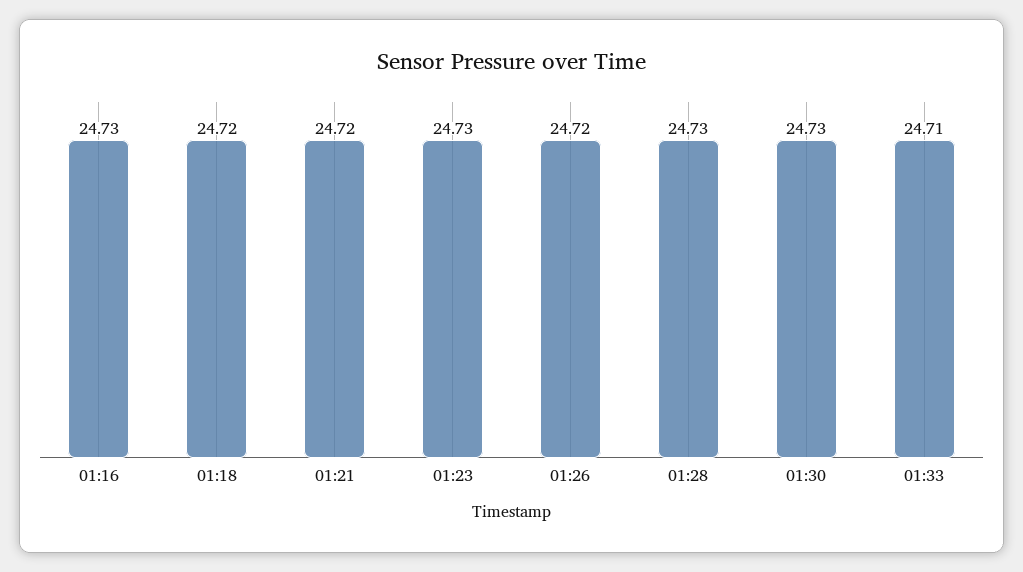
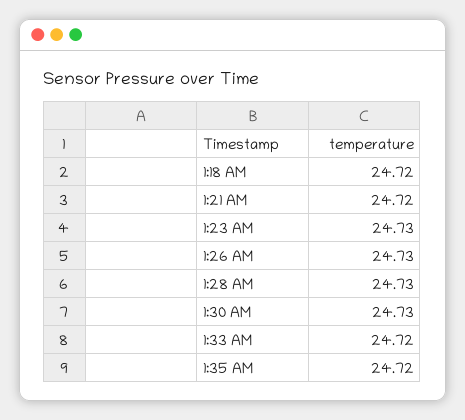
01:16: 24.73 -> none
01:26: 24.72 -> 24.73
01:33: 24.71 -> 24.72
1:35 AM: none -> 24.72

